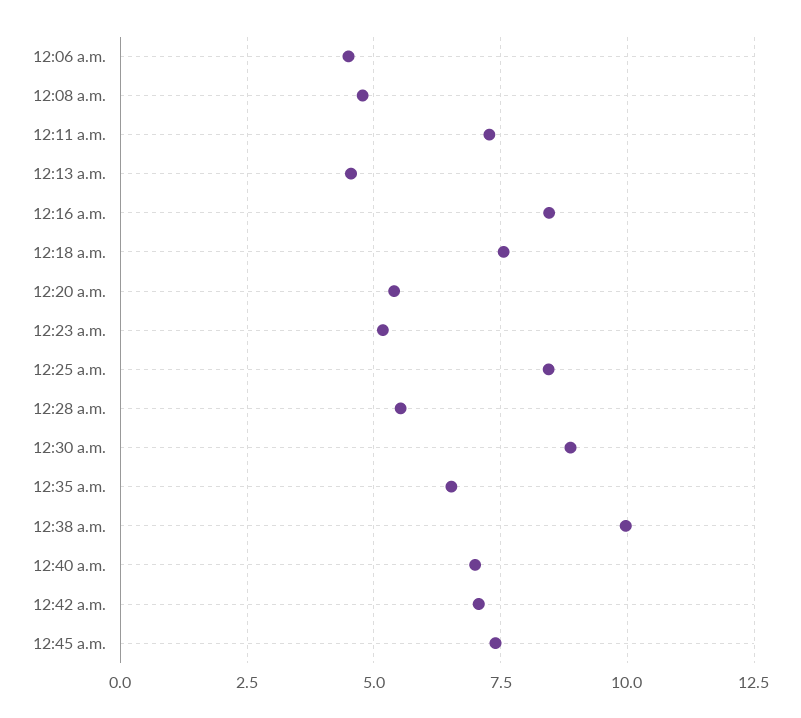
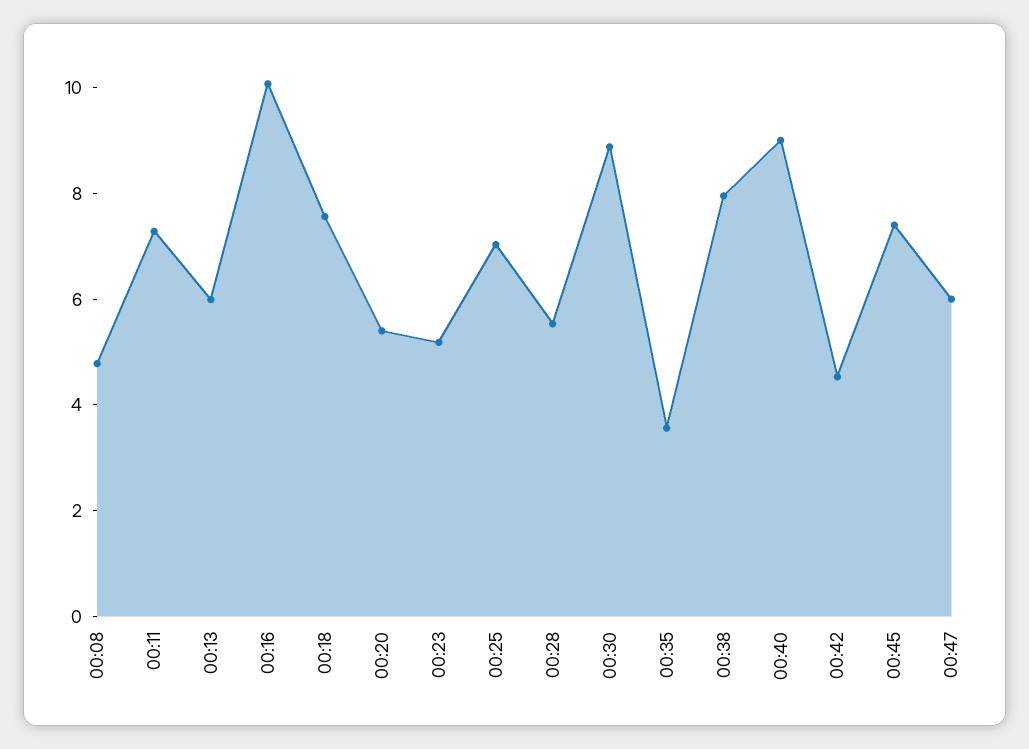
12:06 a.m.: 4.5 -> none
12:13 a.m.: 4.5 -> 6
12:16 a.m.: 8.5 -> 10
12:25 a.m.: 8.5 -> 7
12:35 a.m.: 6.5 -> 3.5
12:38 a.m.: 10 -> 8
12:40 a.m.: 7 -> 9
12:42 a.m.: 7 -> 4.5
00:47: none -> 6

